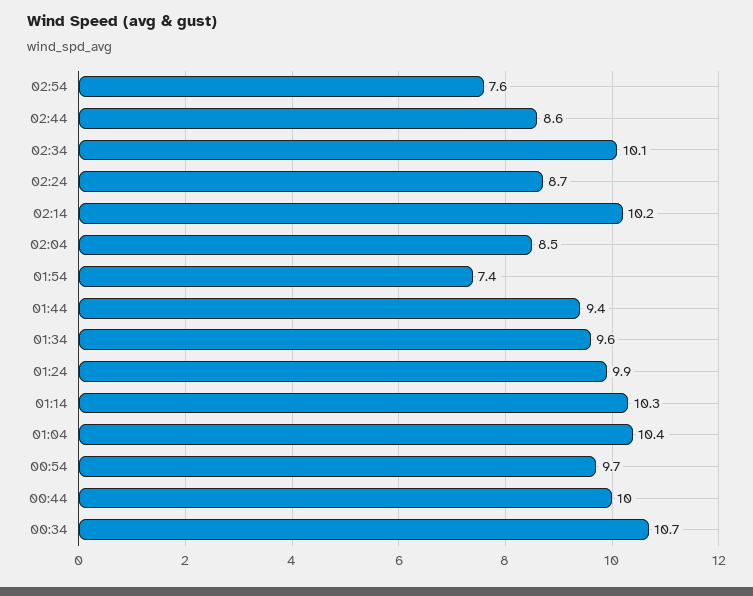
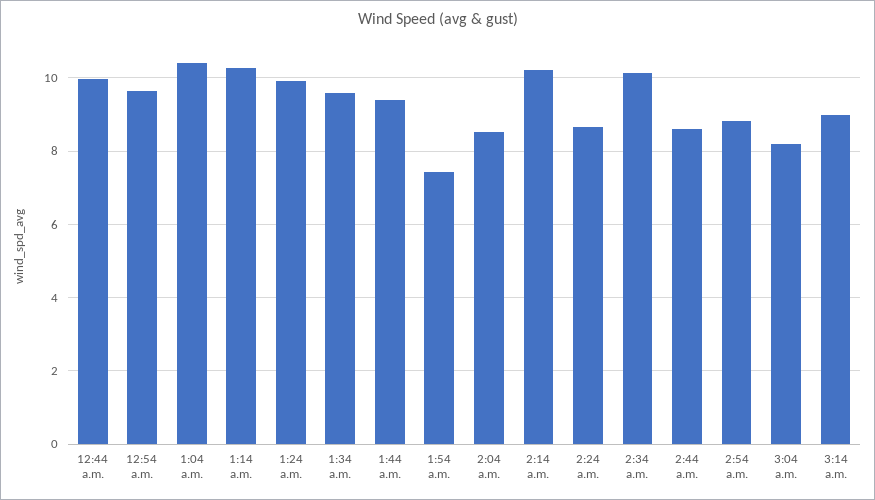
02:54: 7.6 -> 8.8
00:34: 10.7 -> none
3:04 a.m.: none -> 8.2
3:14 a.m.: none -> 9

